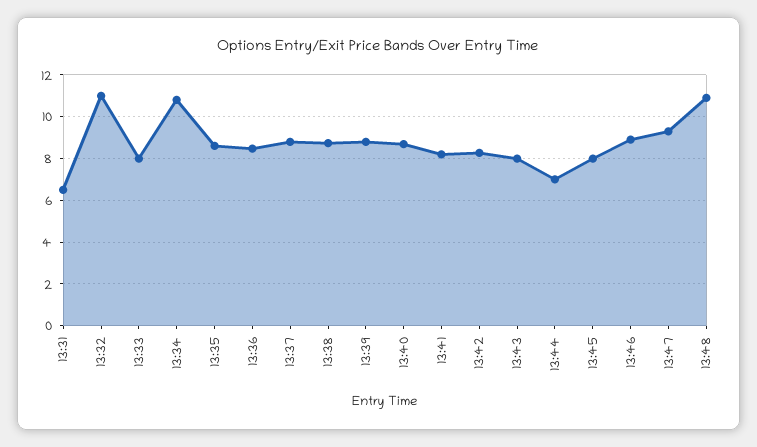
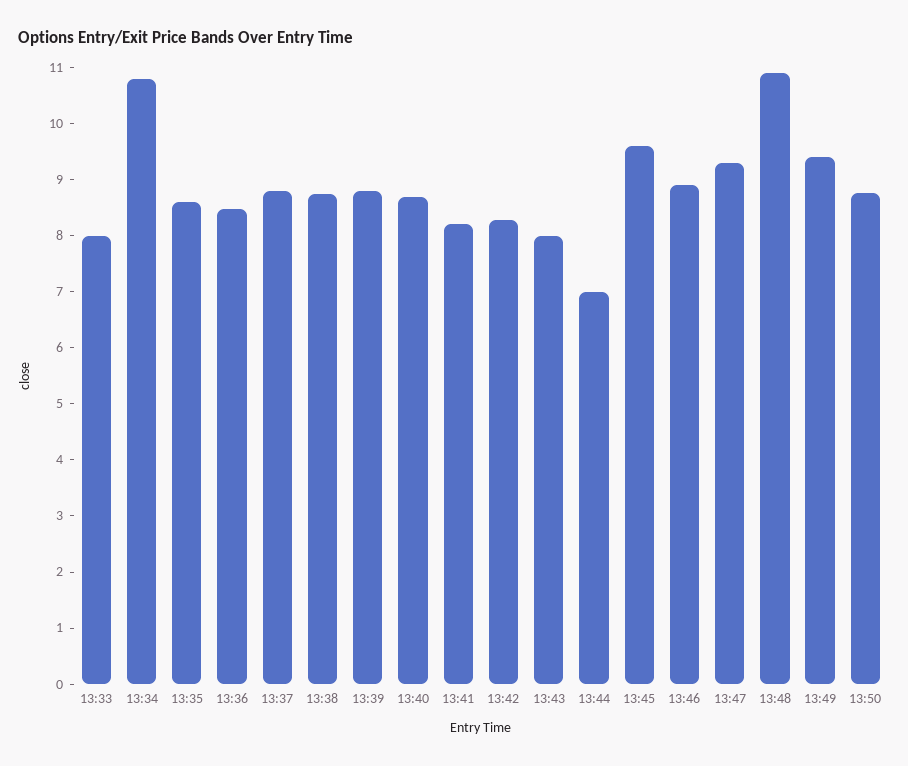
13:31: 6.5 -> none
13:32: 11 -> none
13:45: 8 -> 9.6
13:49: none -> 9.4
13:50: none -> 8.8

